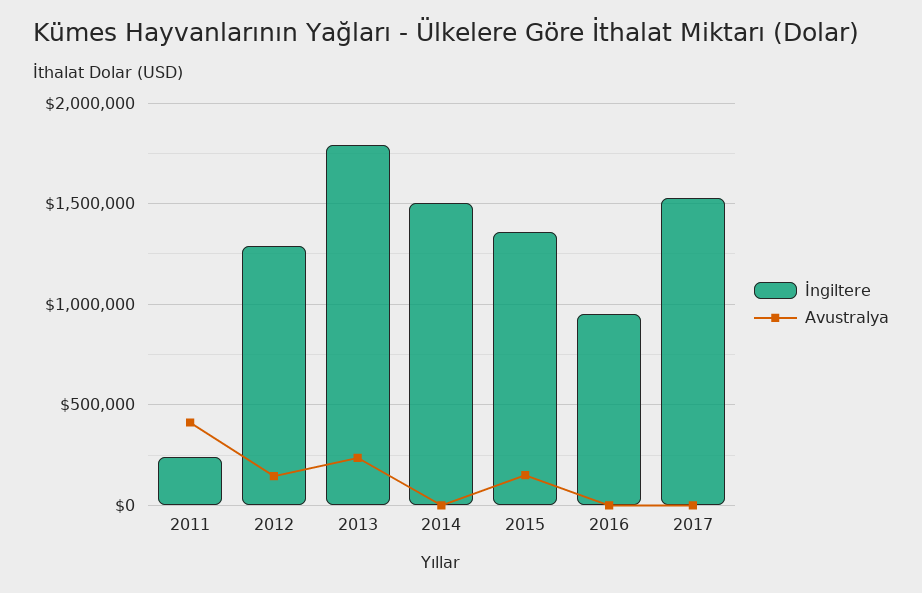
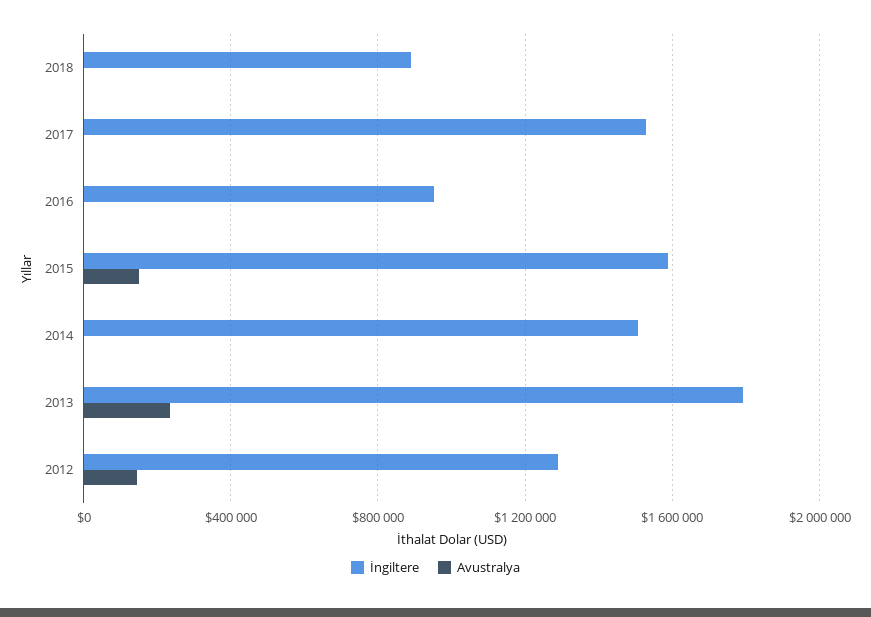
İngiltere, 2011: 250000 -> none
Avustralya, 2011: 400000 -> none
İngiltere, 2015: 1350000 -> 1600000
İngiltere, 2018: none -> 900000
Avustralya, 2018: none -> 0

